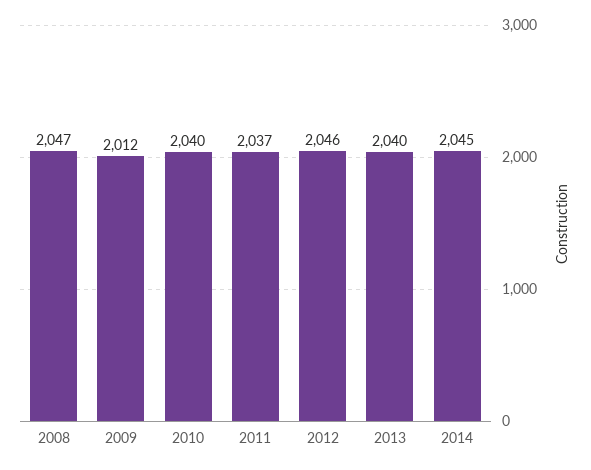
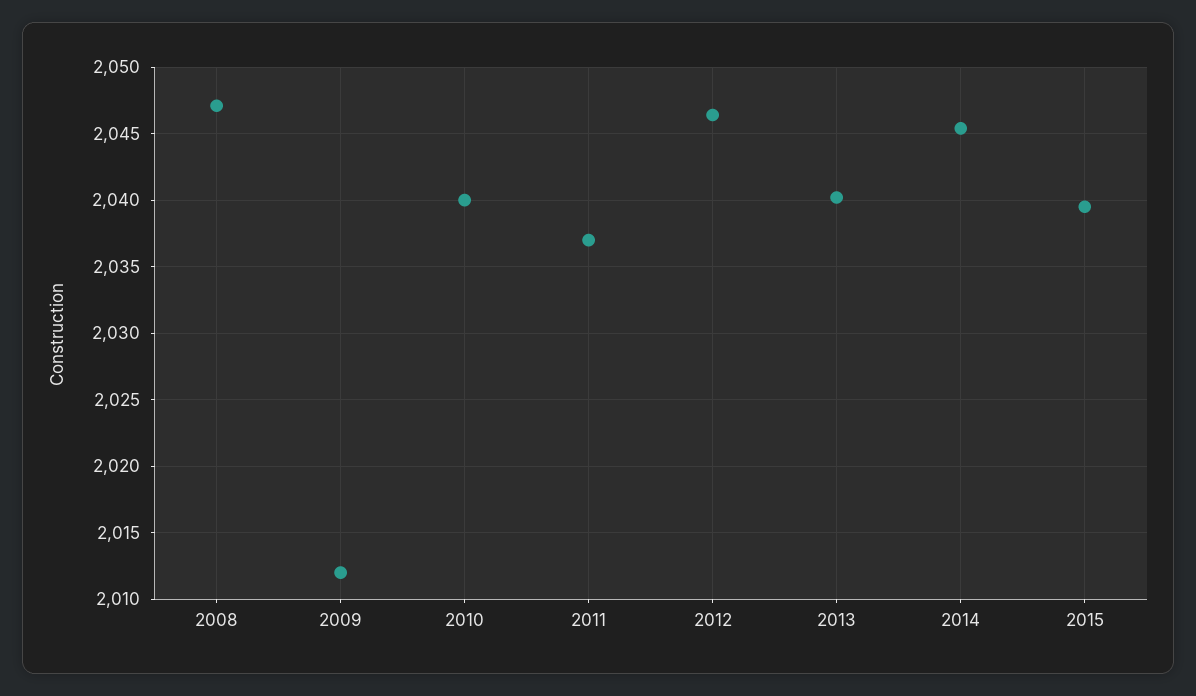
2015: none -> 2039.5

